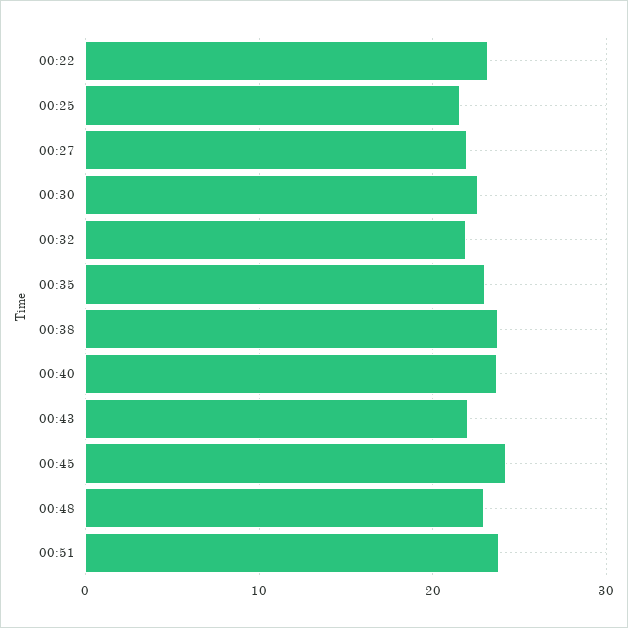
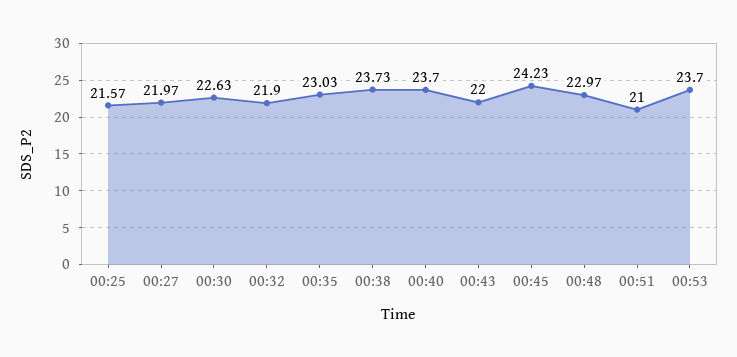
00:22: 23 -> none
00:51: 24 -> 21
00:53: none -> 23.7

